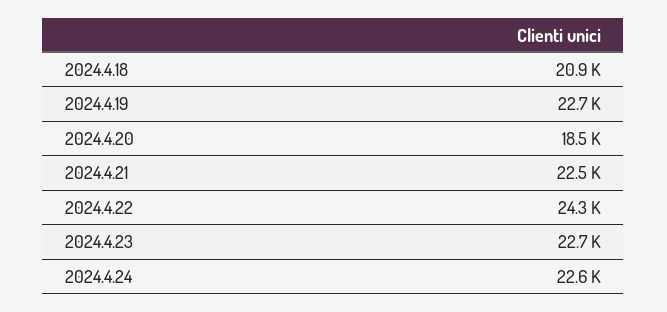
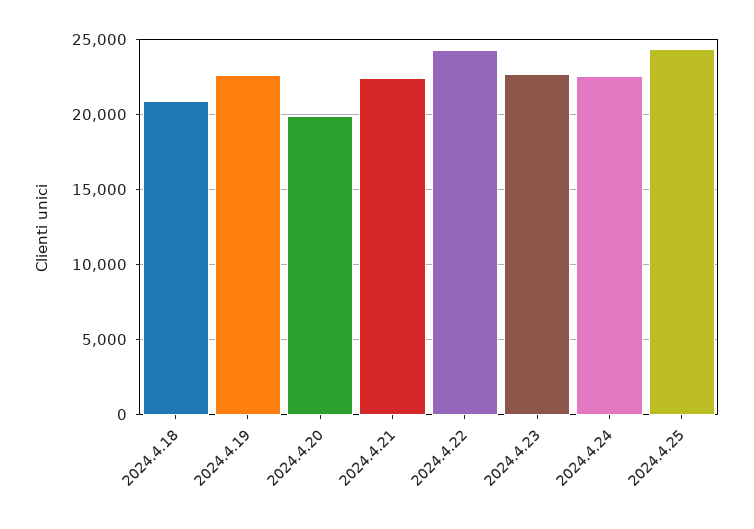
2024.4.20: 18500 -> 20000
2024.4.25: none -> 24500

